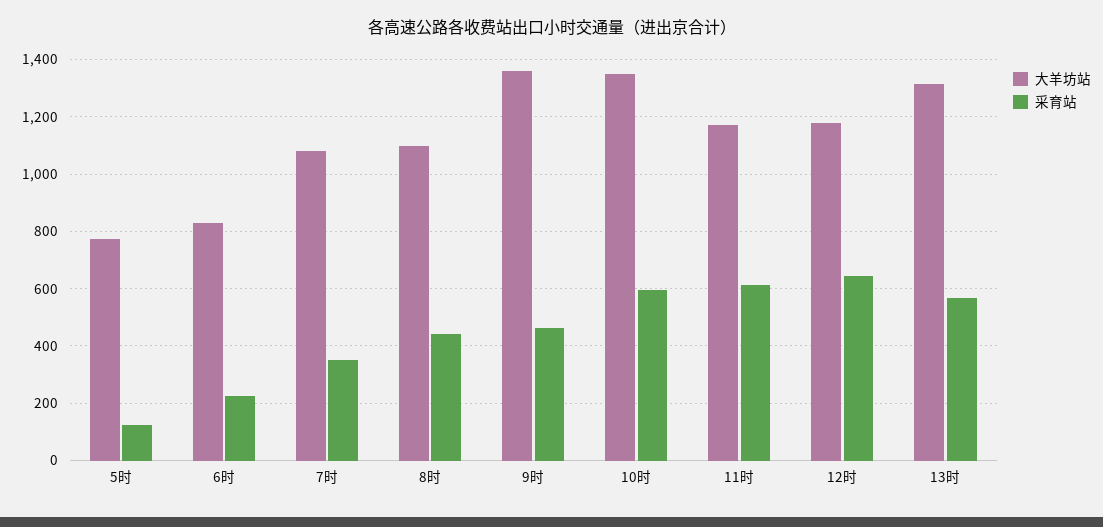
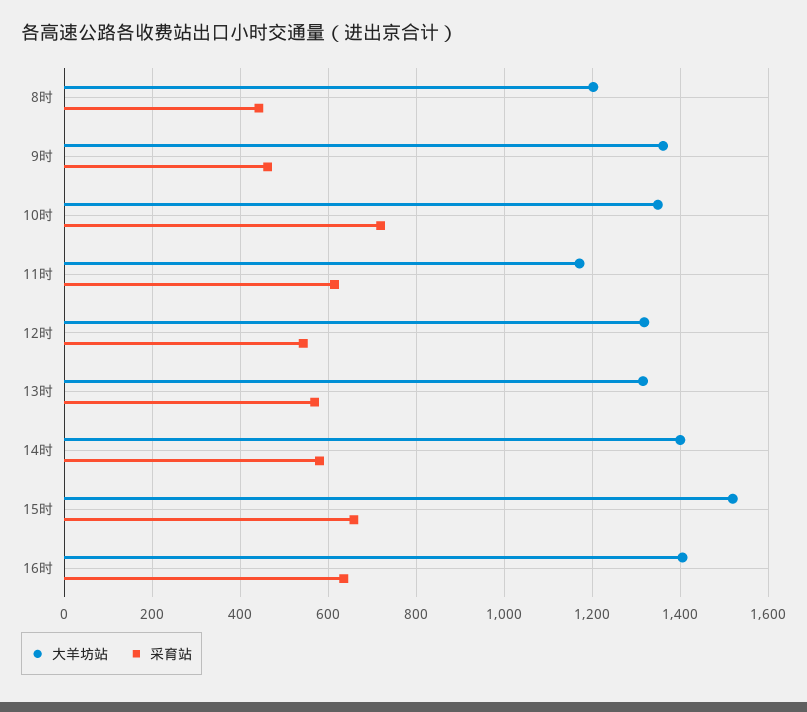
大羊坊站, 5时: 775 -> none
采育站, 5时: 125 -> none
大羊坊站, 6时: 825 -> none
采育站, 6时: 225 -> none
大羊坊站, 7时: 1075 -> none
采育站, 7时: 350 -> none
大羊坊站, 8时: 1100 -> 1200
采育站, 10时: 600 -> 720
大羊坊站, 12时: 1175 -> 1320
采育站, 12时: 650 -> 540
大羊坊站, 14时: none -> 1400
采育站, 14时: none -> 580
大羊坊站, 15时: none -> 1520
采育站, 15时: none -> 660
大羊坊站, 16时: none -> 1400
采育站, 16时: none -> 640

